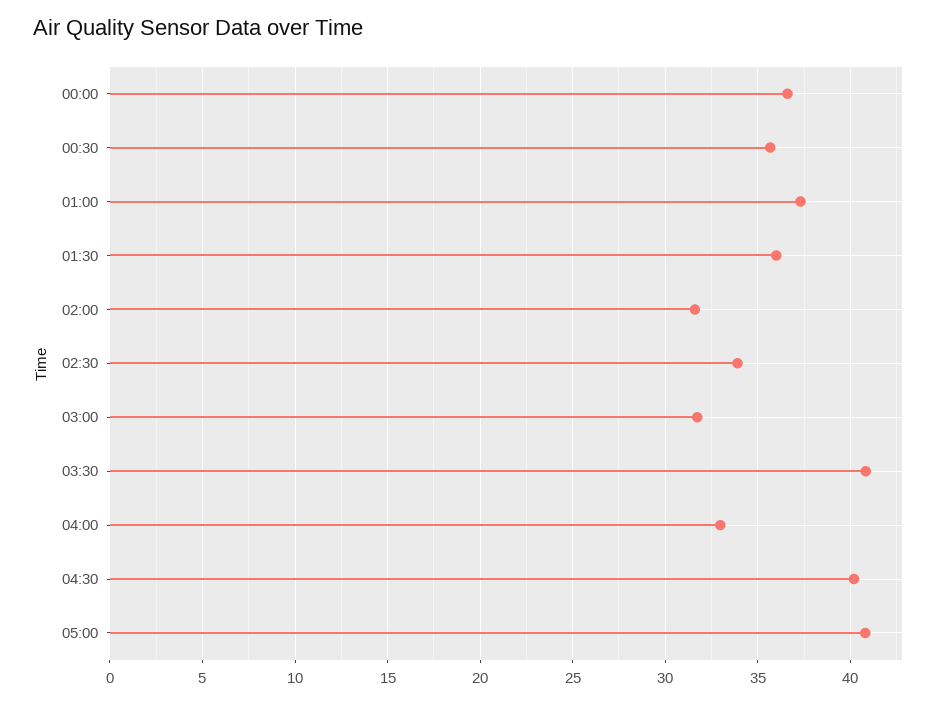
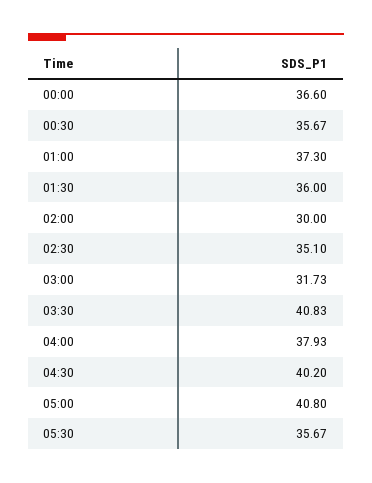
02:00: 31.5 -> 30
02:30: 34 -> 35.1
04:00: 33 -> 37.93
05:30: none -> 35.67

